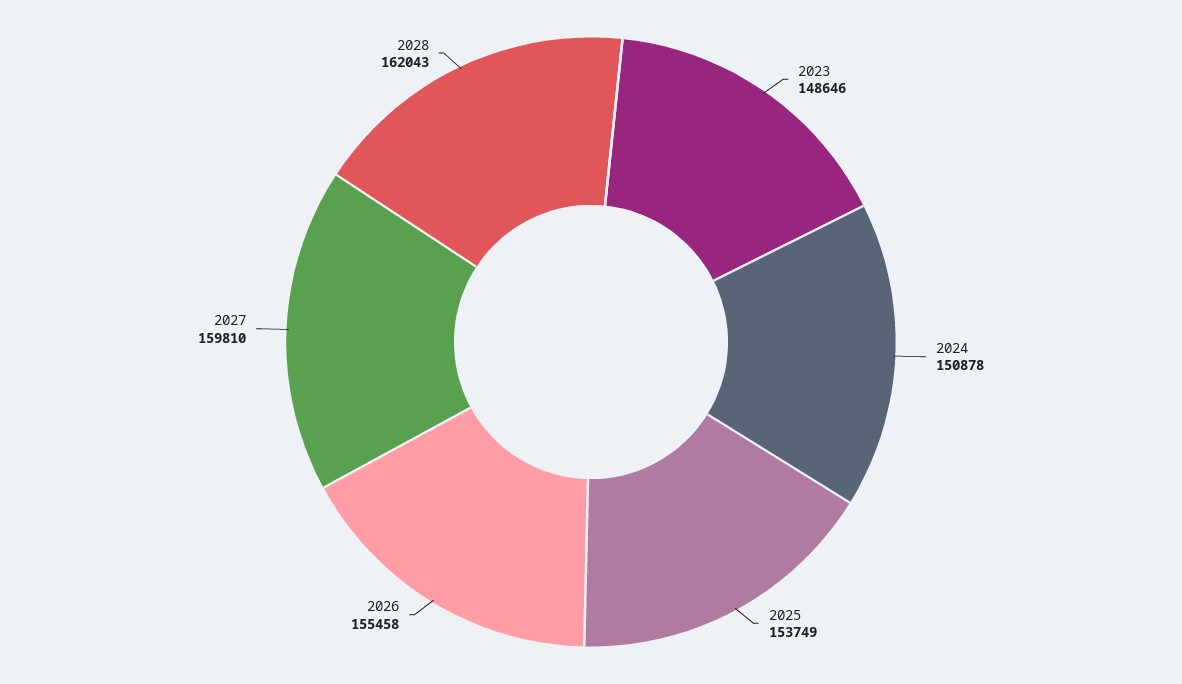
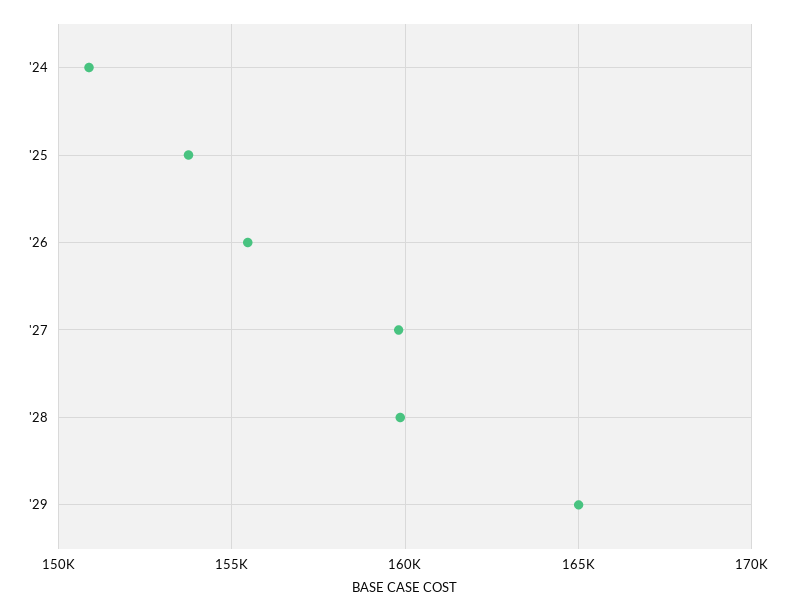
2023: 148646 -> none
2028: 162043 -> 160000
'29: none -> 165000

